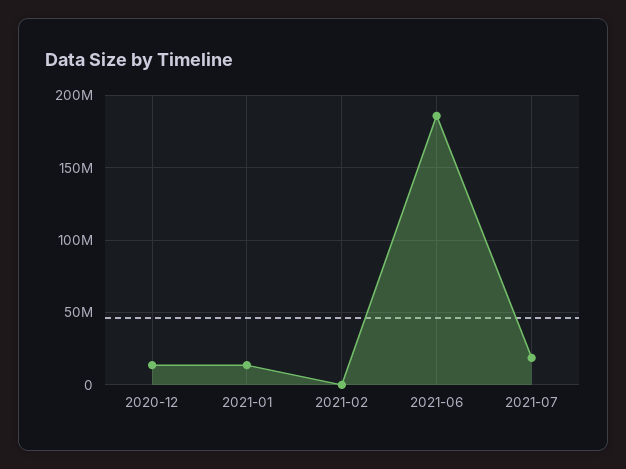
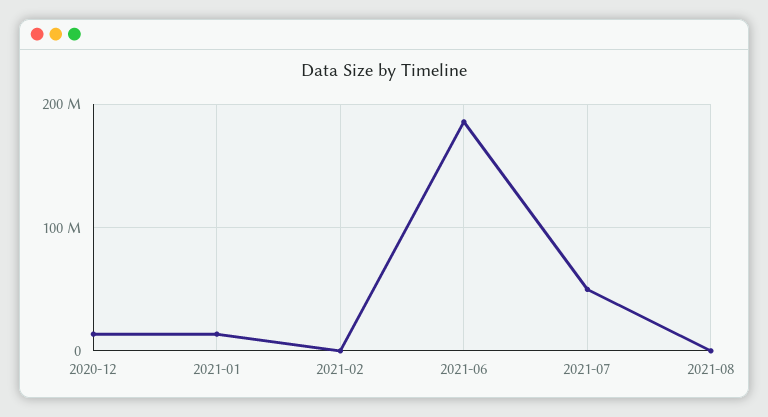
2021-07: 20000000 -> 50000000
2021-08: none -> 0

